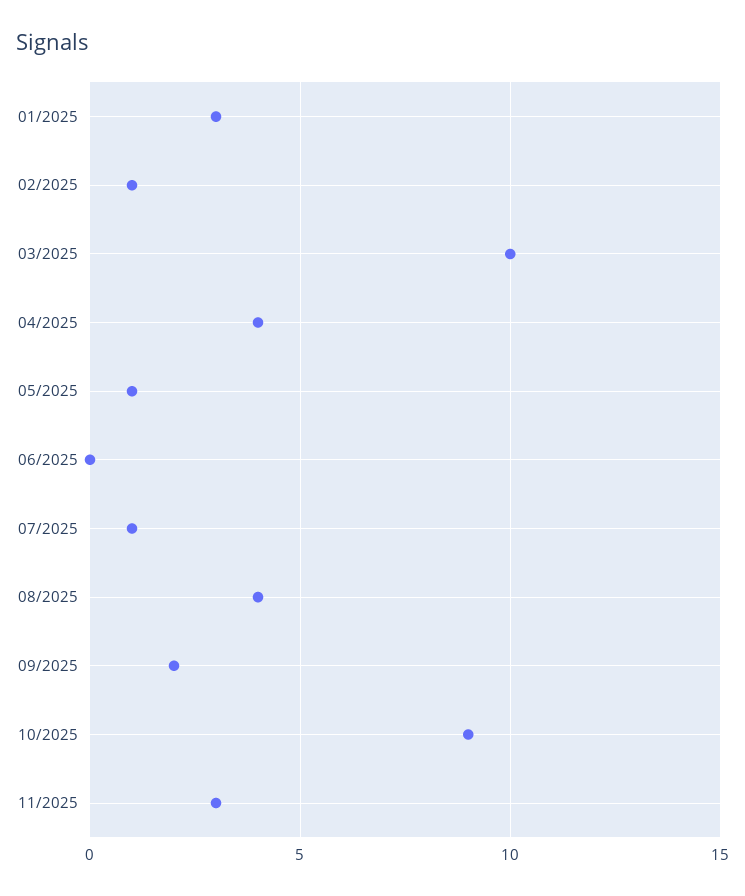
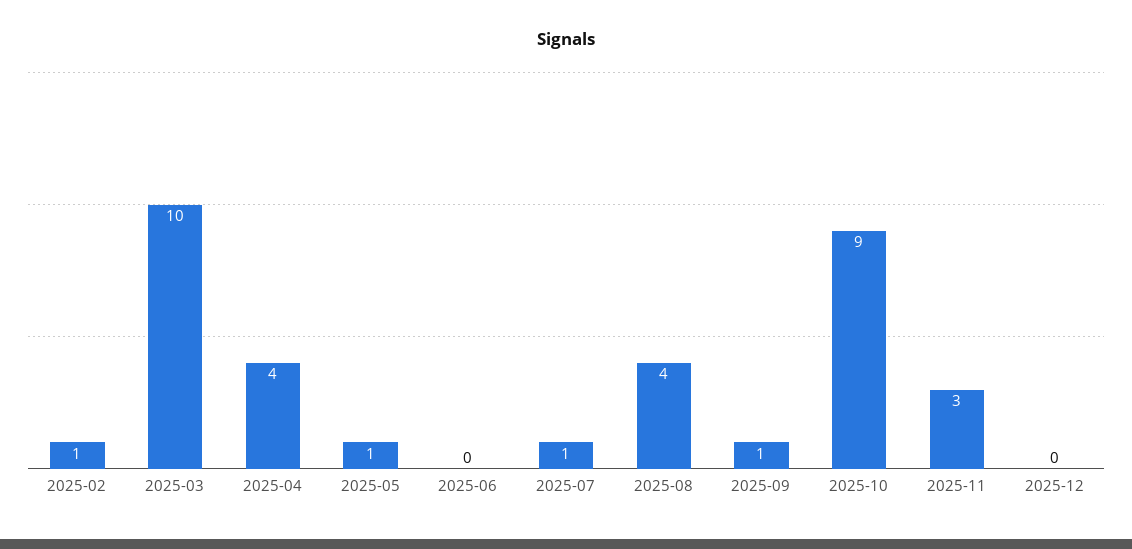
01/2025: 3 -> none
09/2025: 2 -> 1
2025-12: none -> 0

